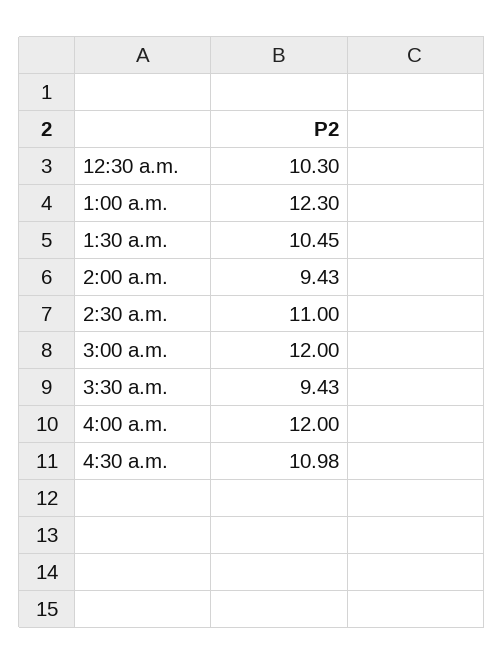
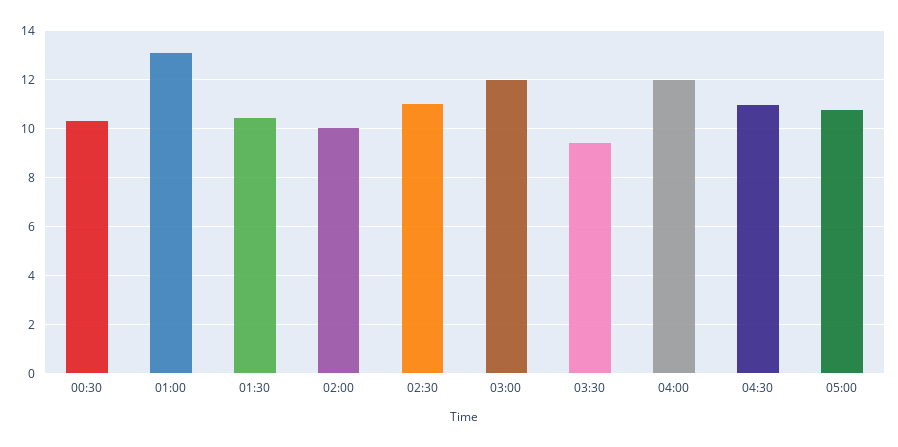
1:00 a.m.: 12.3 -> 13
2:00 a.m.: 9.43 -> 10
05:00: none -> 10.75

